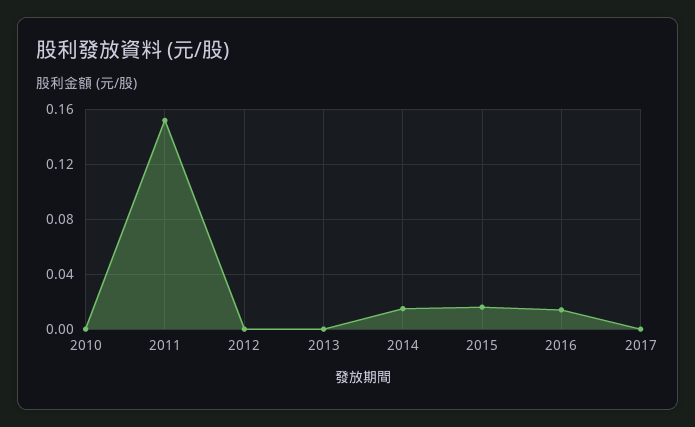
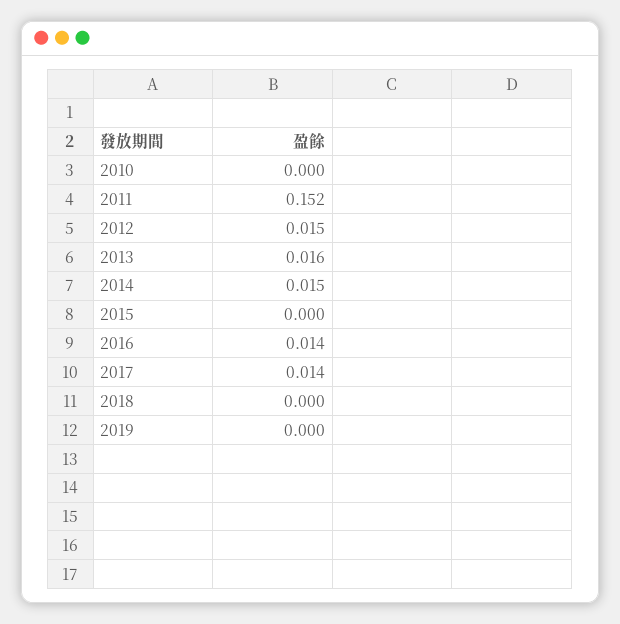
2012: 0 -> 0.015
2013: 0 -> 0.016
2015: 0.015 -> 0
2017: 0 -> 0.014
2018: none -> 0
2019: none -> 0

